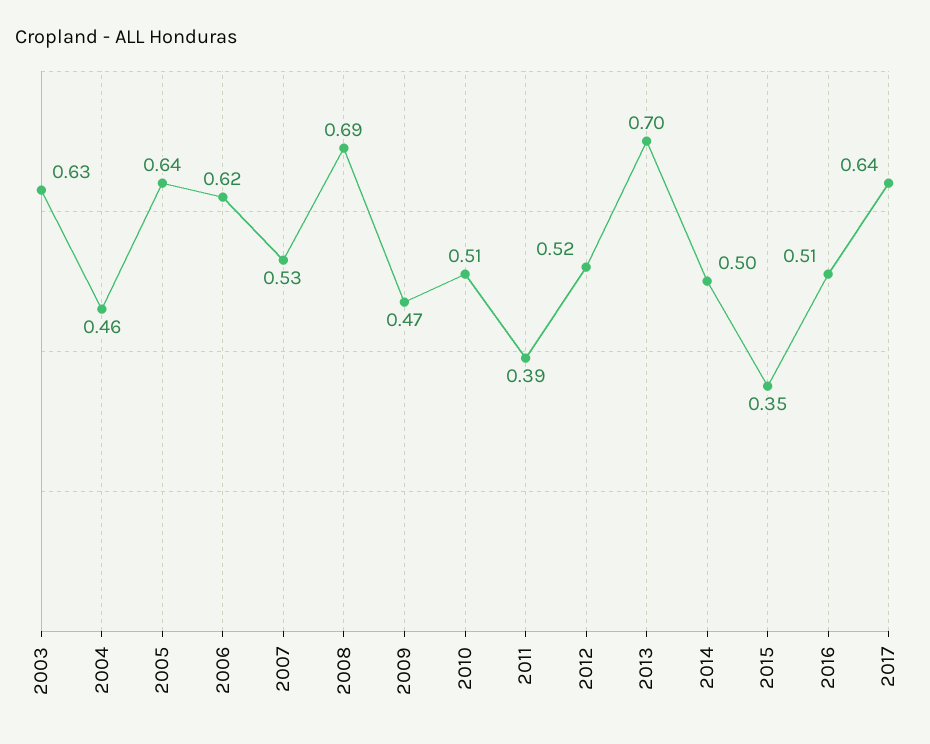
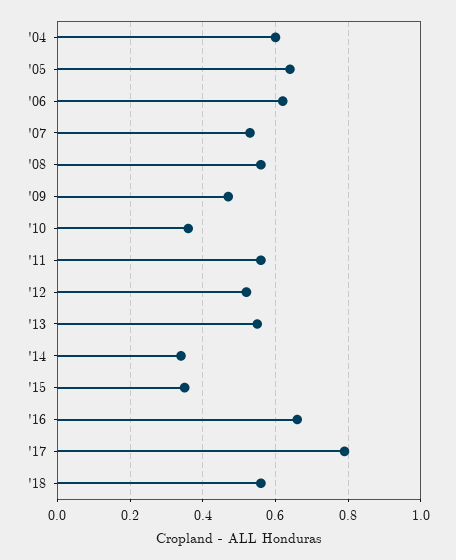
2003: 0.63 -> none
2004: 0.46 -> 0.6
2008: 0.69 -> 0.55
2010: 0.51 -> 0.35
2011: 0.39 -> 0.55
2013: 0.7 -> 0.55
2014: 0.5 -> 0.35
2016: 0.51 -> 0.65
2017: 0.64 -> 0.8
'18: none -> 0.55

